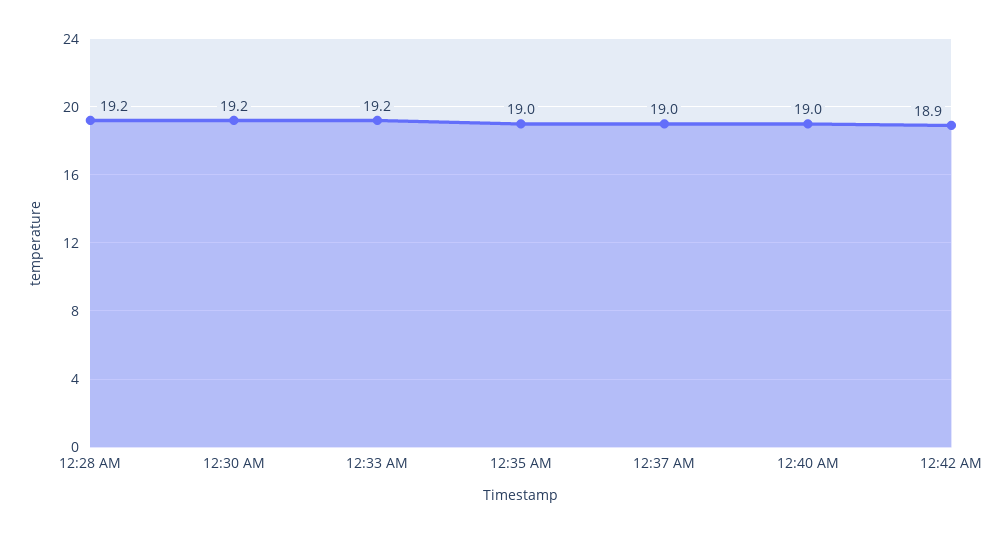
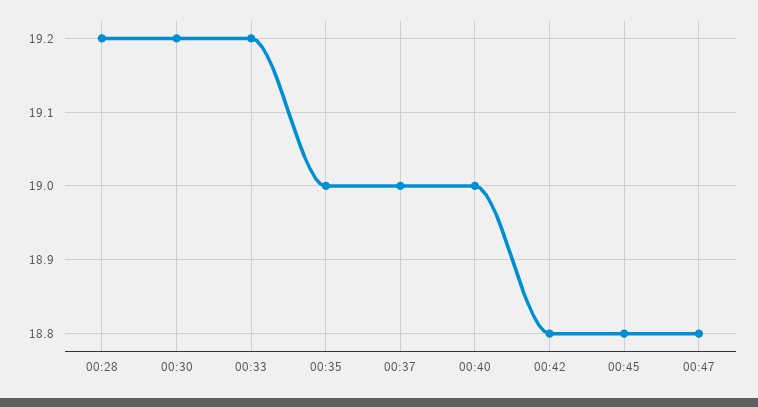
12:42 AM: 18.9 -> 18.8
00:45: none -> 18.8
00:47: none -> 18.8

